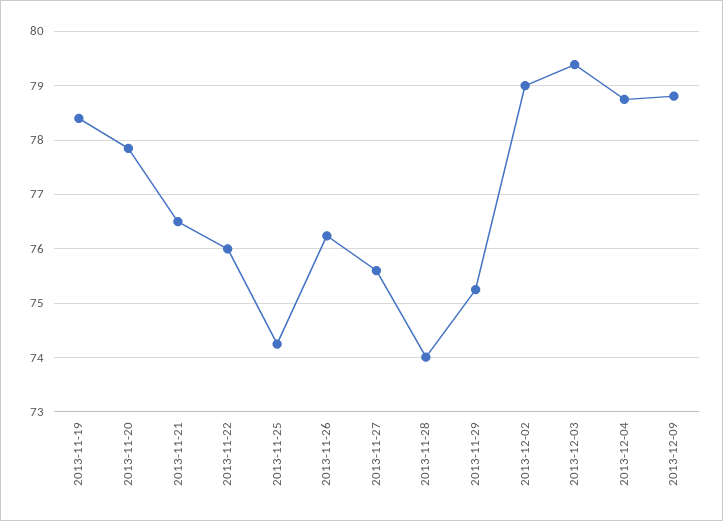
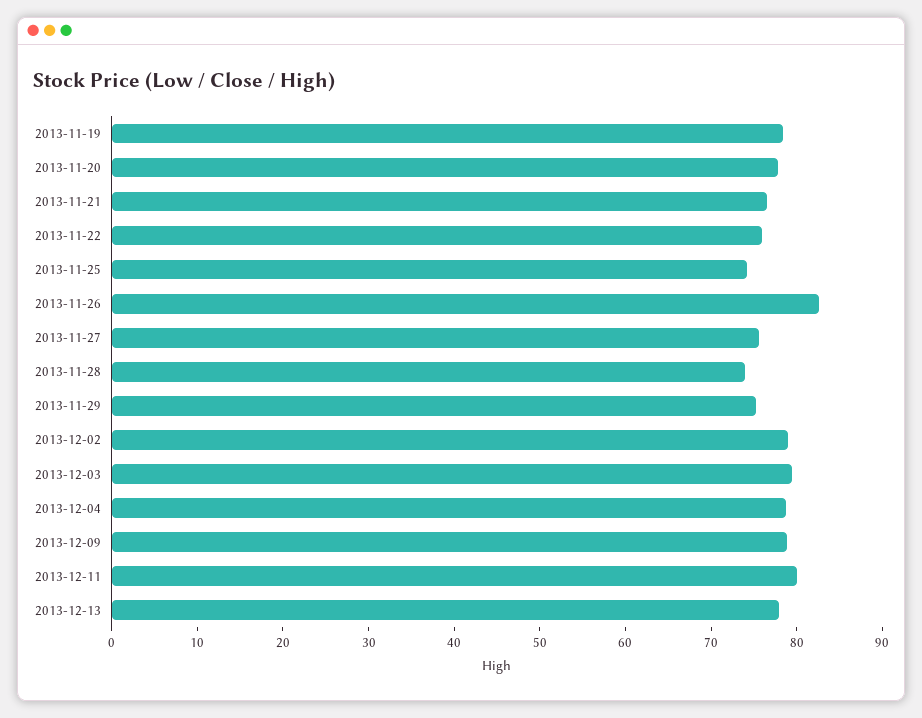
2013-11-26: 76.2 -> 82
2013-12-11: none -> 80
2013-12-13: none -> 78

